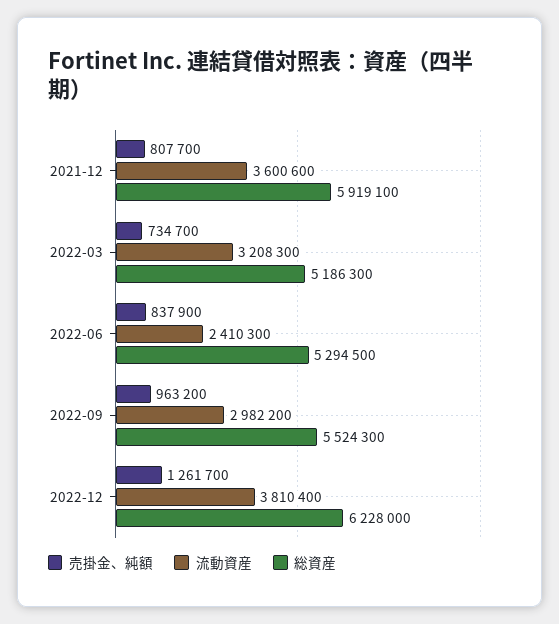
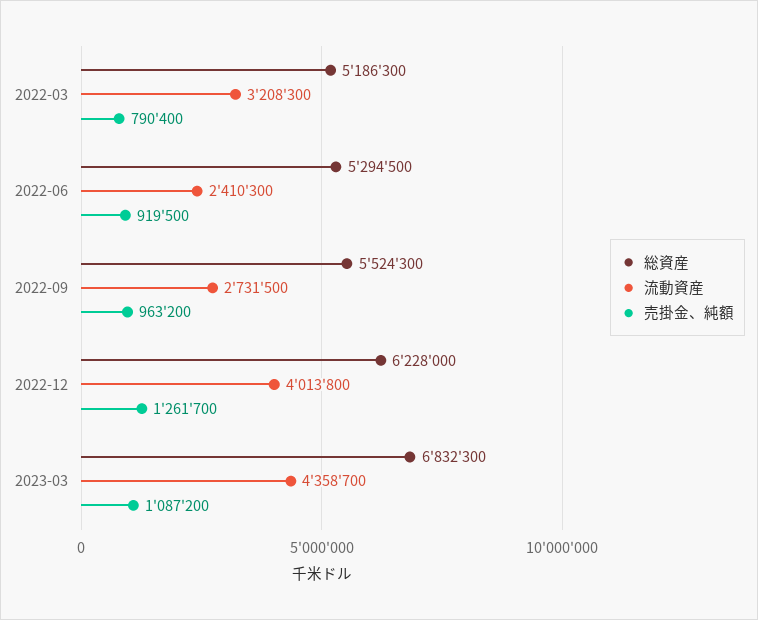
売掛金、純額, 2021-12: 807700 -> none
流動資産, 2021-12: 3600600 -> none
総資産, 2021-12: 5919100 -> none
売掛金、純額, 2022-03: 734700 -> 790400
売掛金、純額, 2022-06: 837900 -> 919500
流動資産, 2022-09: 2982200 -> 2731500
流動資産, 2022-12: 3810400 -> 4013800
総資産, 2023-03: none -> 6832300
流動資産, 2023-03: none -> 4358700
売掛金、純額, 2023-03: none -> 1087200

